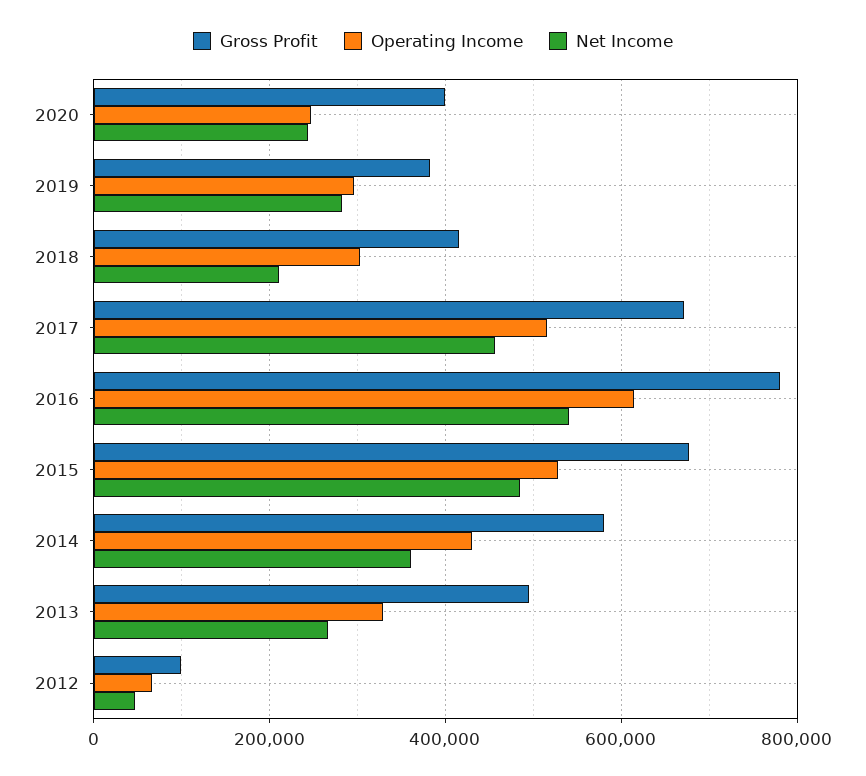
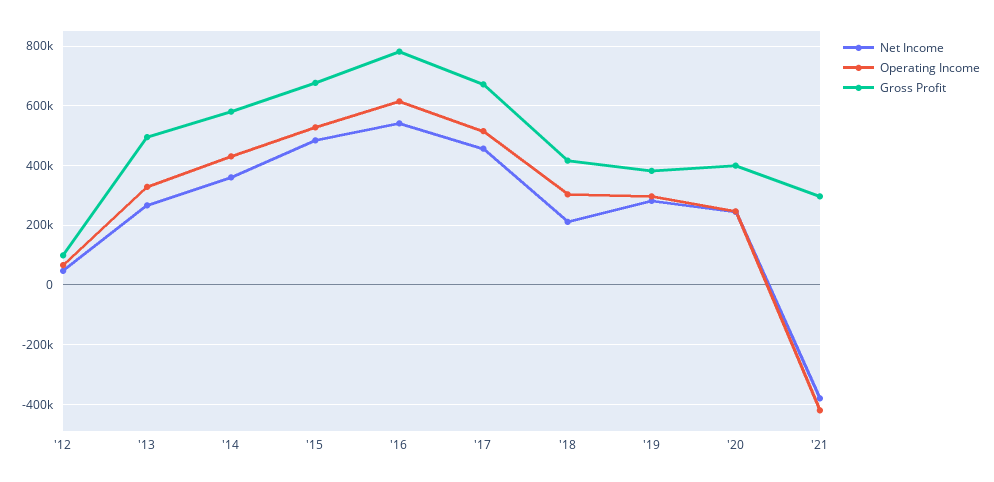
Net Income, '21: none -> -375000
Operating Income, '21: none -> -425000
Gross Profit, '21: none -> 300000

